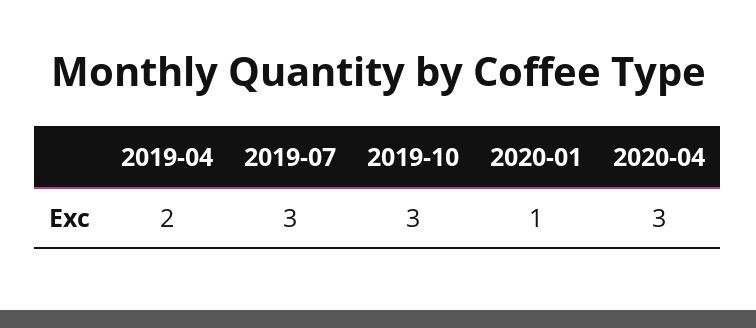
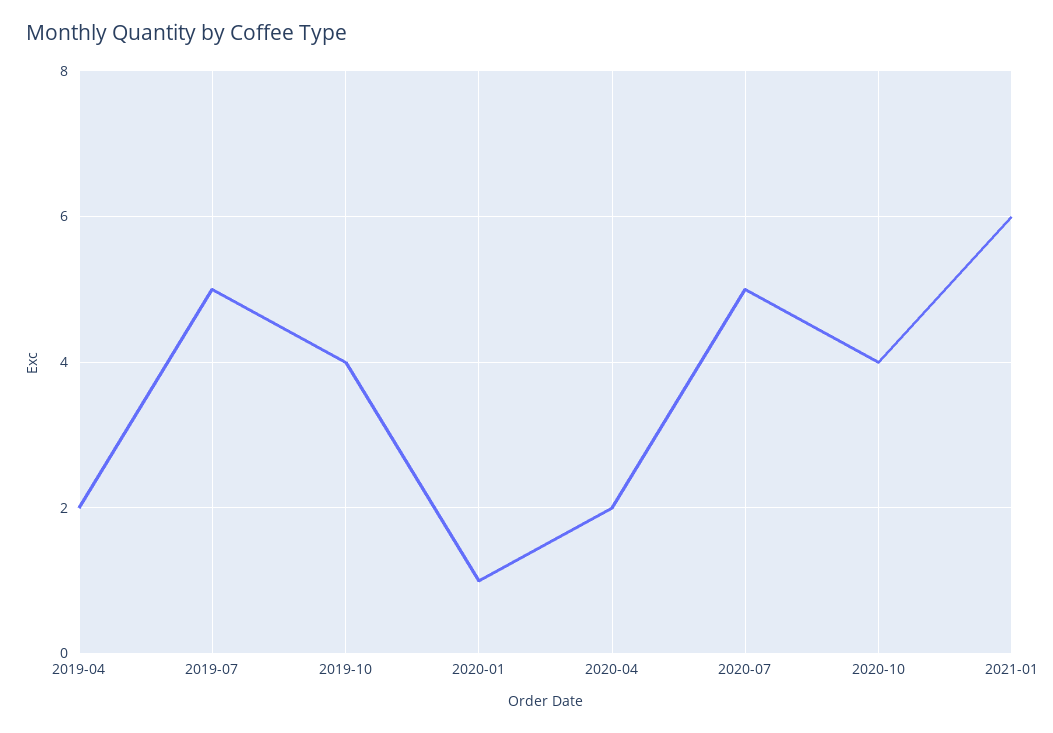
2019-07: 3 -> 5
2019-10: 3 -> 4
2020-04: 3 -> 2
2020-07: none -> 5
2020-10: none -> 4
2021-01: none -> 6

